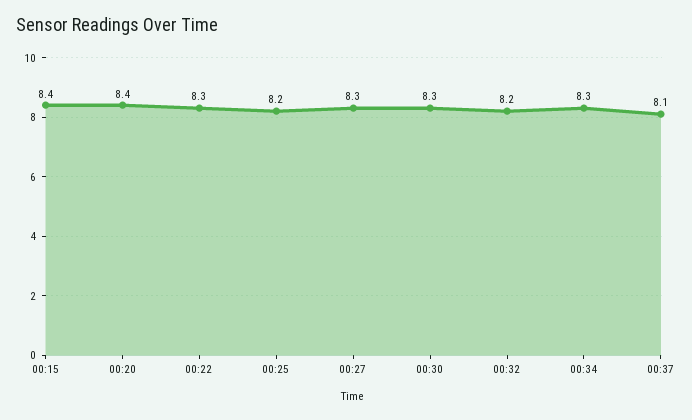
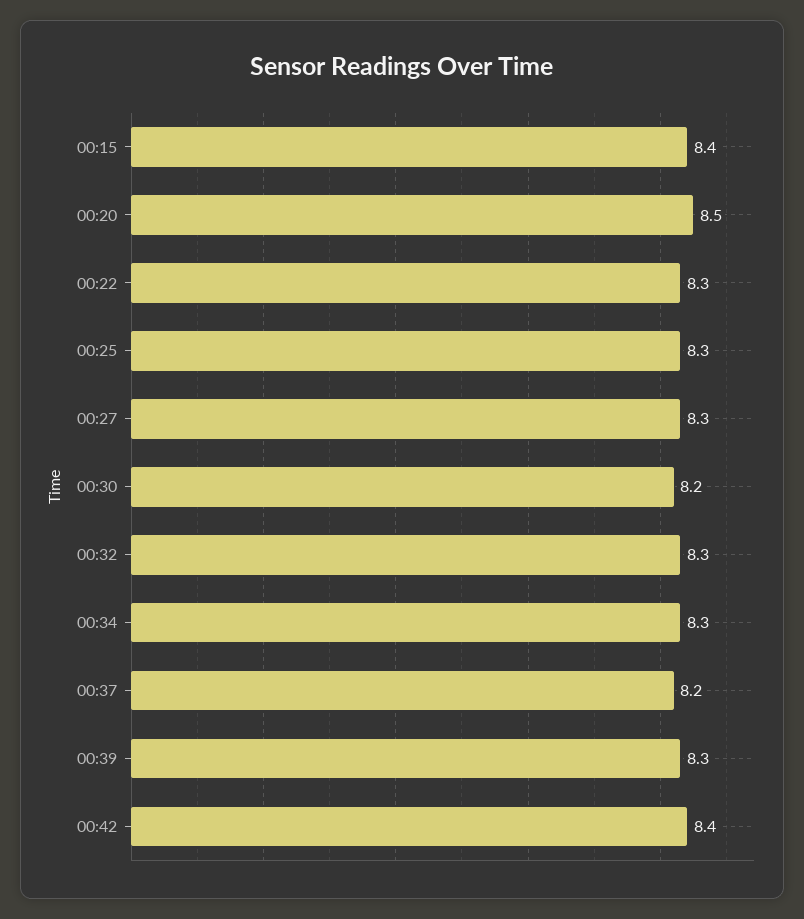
00:20: 8.4 -> 8.5
00:25: 8.2 -> 8.3
00:30: 8.3 -> 8.2
00:32: 8.2 -> 8.3
00:37: 8.1 -> 8.2
00:39: none -> 8.3
00:42: none -> 8.4

